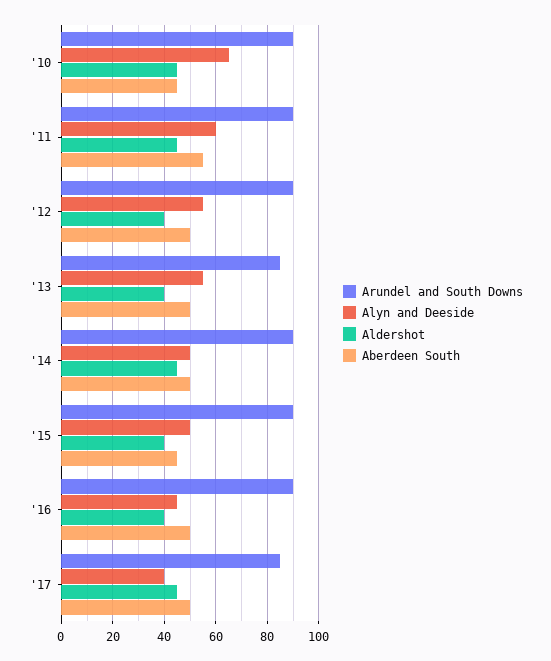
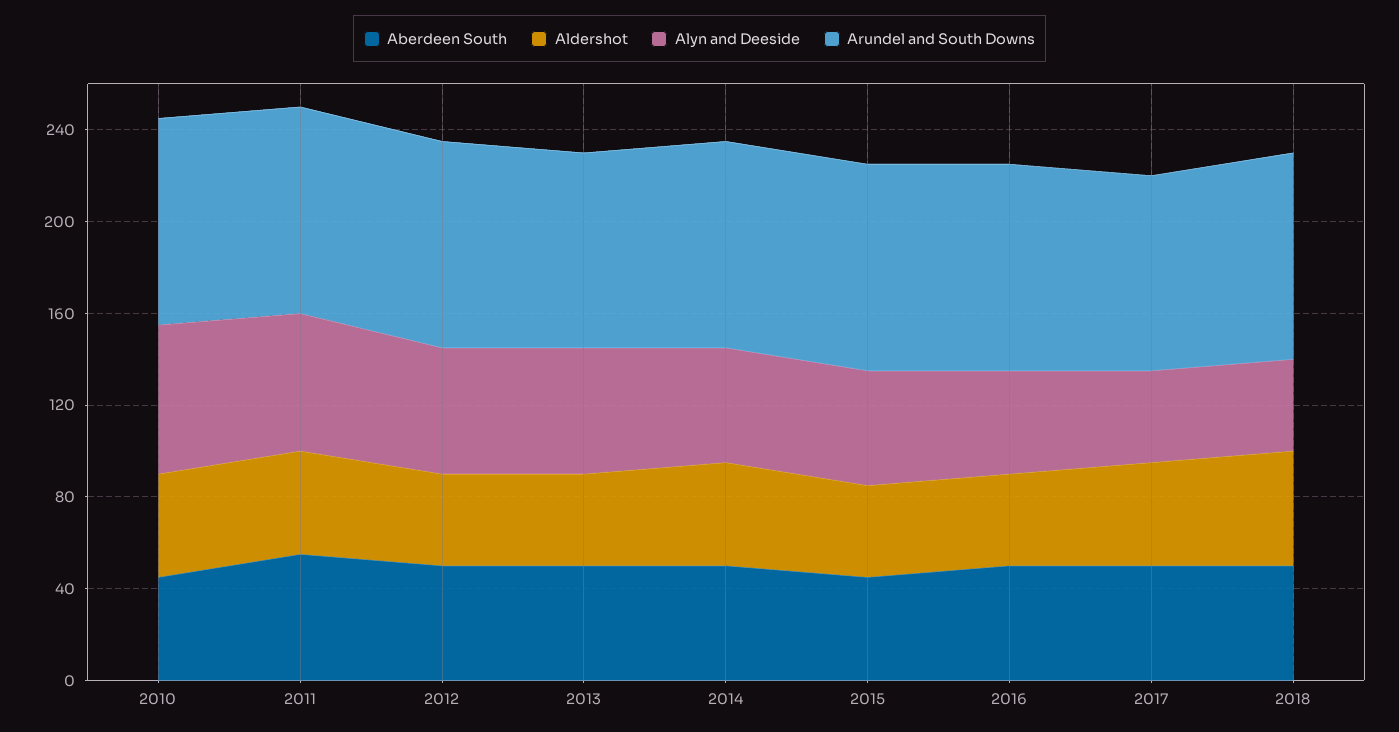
Aberdeen South, 2018: none -> 50
Aldershot, 2018: none -> 50
Alyn and Deeside, 2018: none -> 40
Arundel and South Downs, 2018: none -> 90

